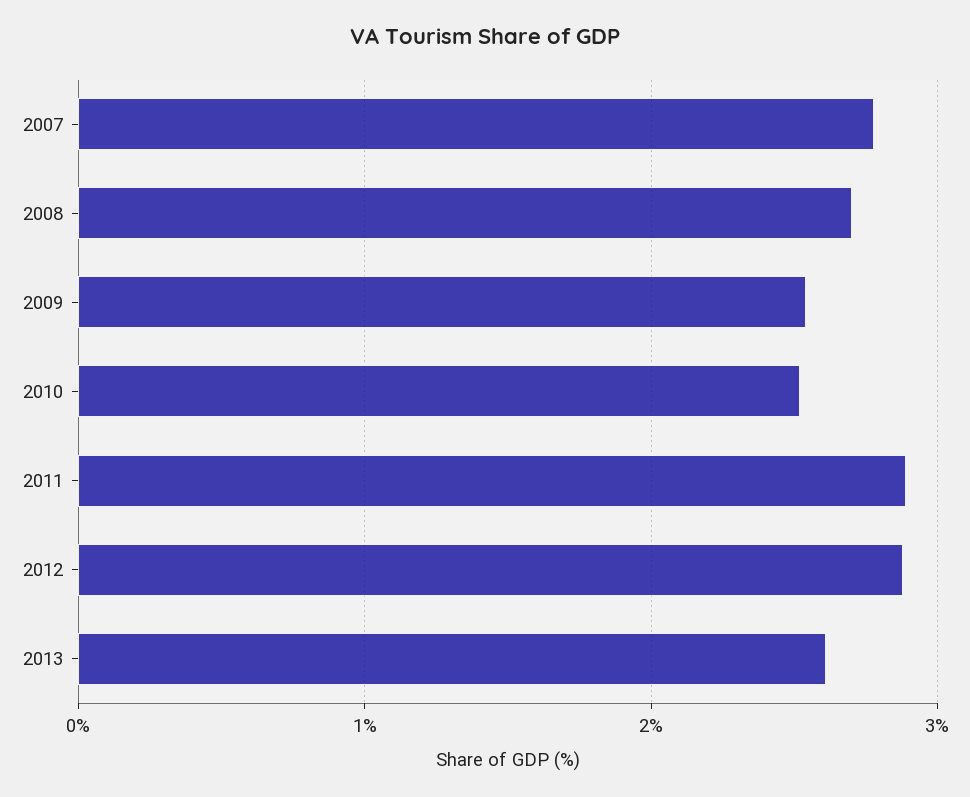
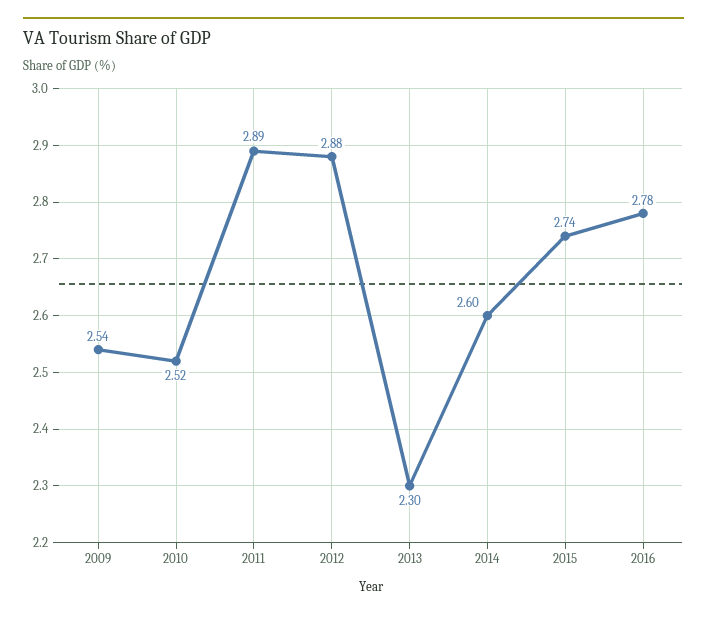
2007: 2.8 -> none
2008: 2.7 -> none
2013: 2.6 -> 2.3
2014: none -> 2.6
2015: none -> 2.74
2016: none -> 2.78

